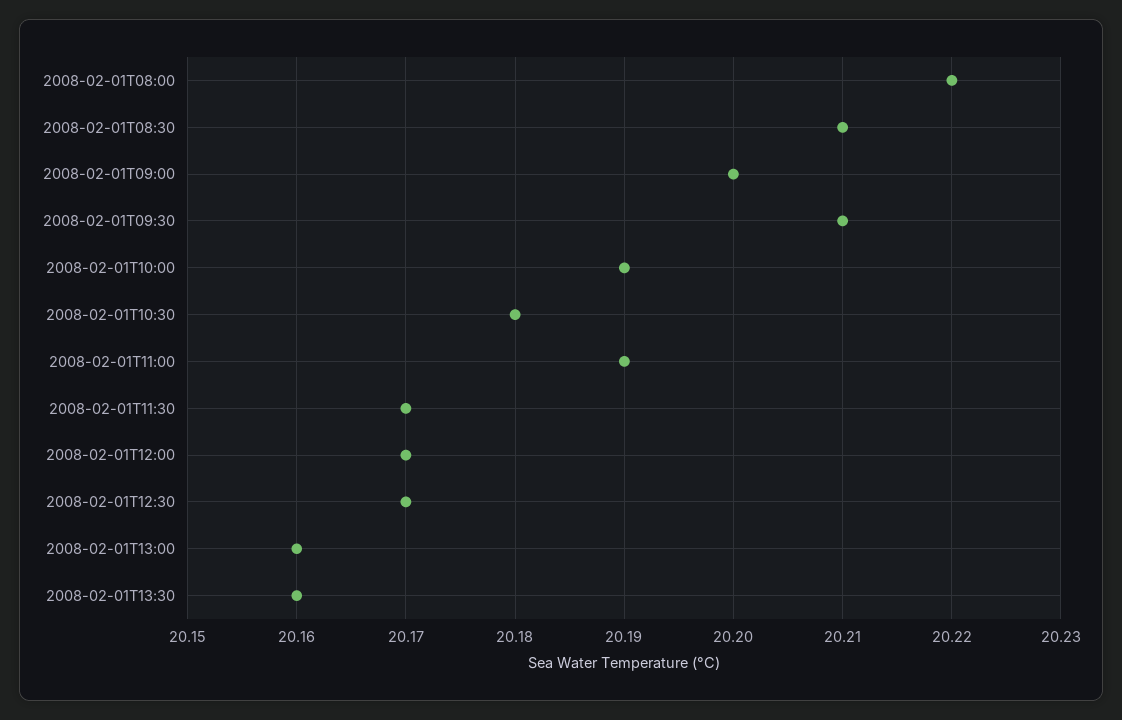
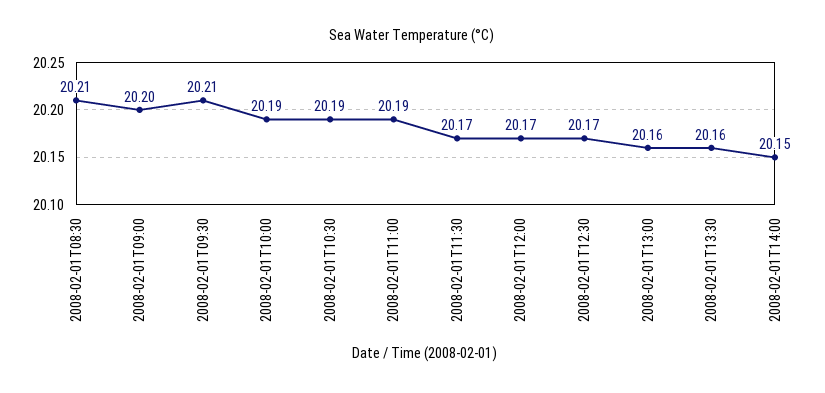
2008-02-01T08:00: 20.22 -> none
2008-02-01T10:30: 20.18 -> 20.19
2008-02-01T14:00: none -> 20.15

